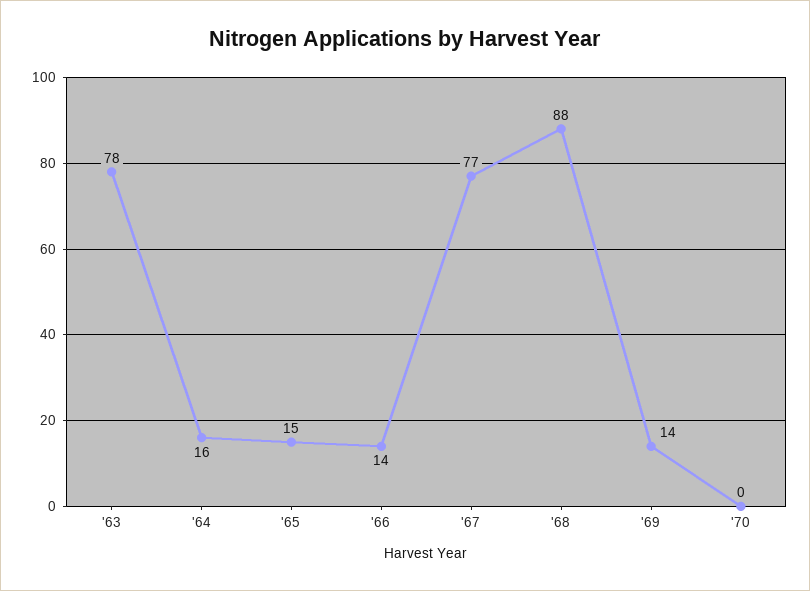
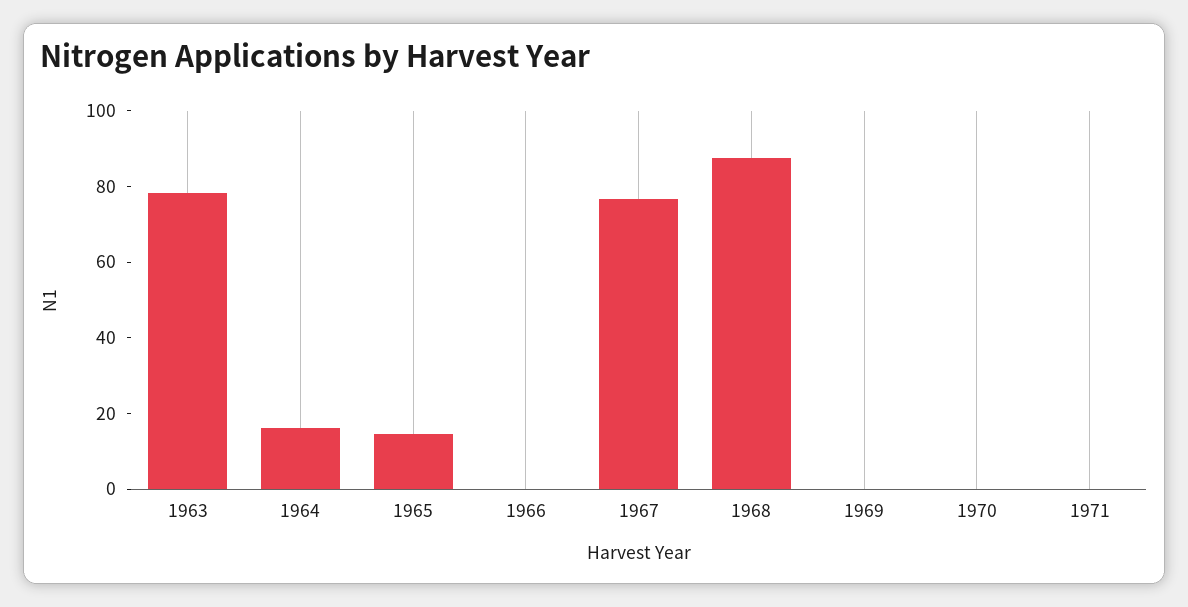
'66: 14 -> 0
'69: 14 -> 0
1971: none -> 0

